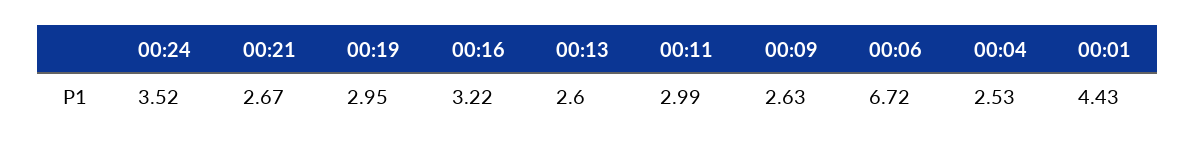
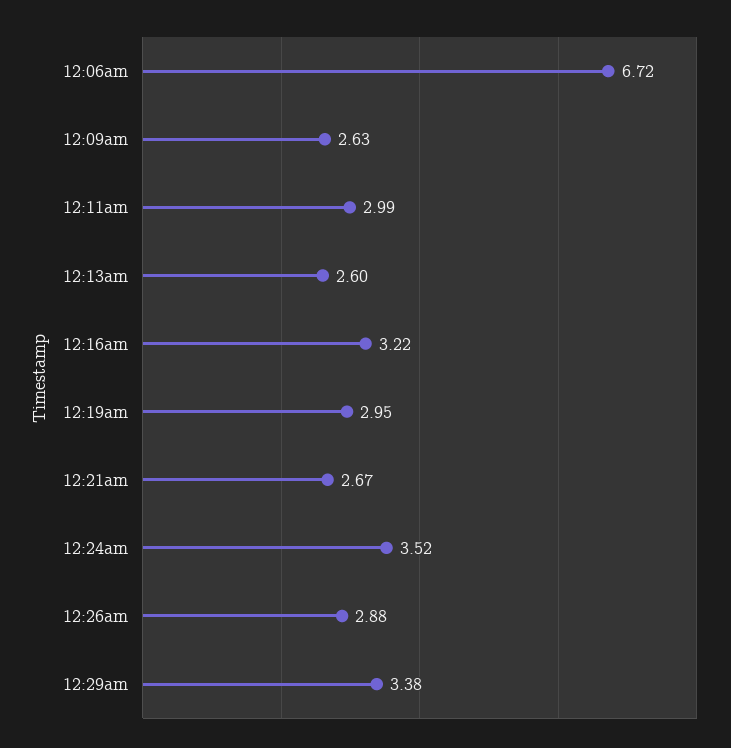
00:04: 2.53 -> none
00:01: 4.43 -> none
12:26am: none -> 2.88
12:29am: none -> 3.38

